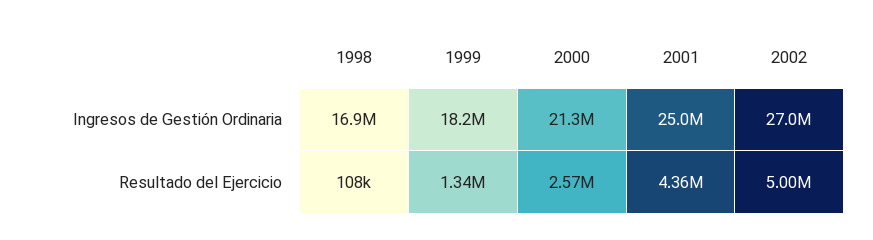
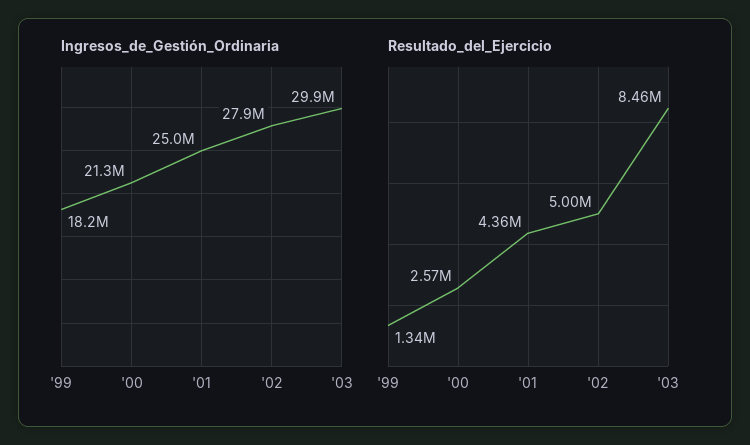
Ingresos de Gestión Ordinaria, 1998: 16900000 -> none
Ingresos de Gestión Ordinaria, 2002: 27000000 -> 27900000
Resultado del Ejercicio, 1998: 108000 -> none
Ingresos de Gestión Ordinaria, '03: none -> 29900000
Resultado del Ejercicio, '03: none -> 8460000

